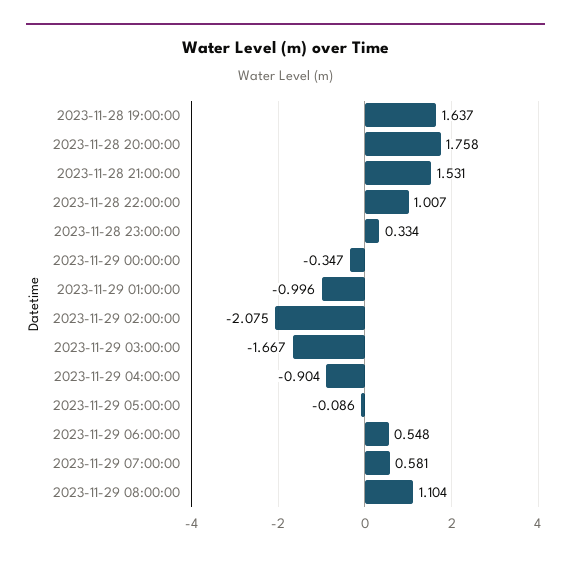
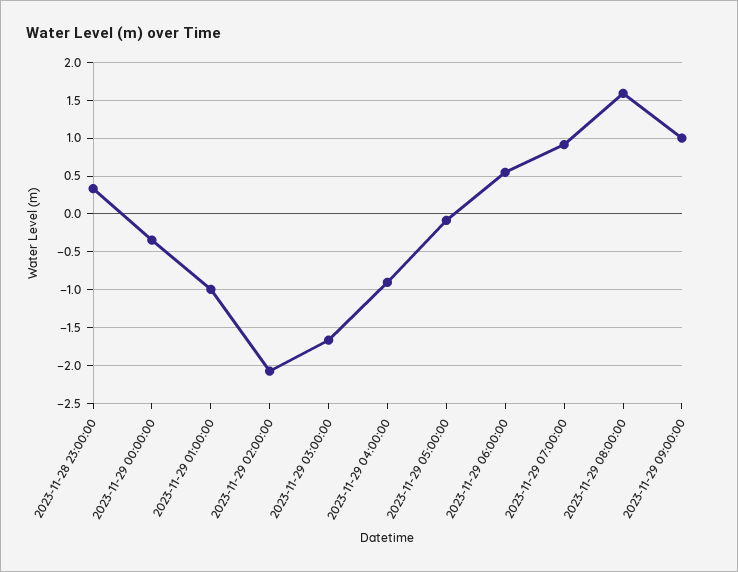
2023-11-28 19:00:00: 1.637 -> none
2023-11-28 20:00:00: 1.758 -> none
2023-11-28 21:00:00: 1.531 -> none
2023-11-28 22:00:00: 1.007 -> none
2023-11-29 07:00:00: 0.581 -> 0.9
2023-11-29 08:00:00: 1.104 -> 1.6
2023-11-29 09:00:00: none -> 1

